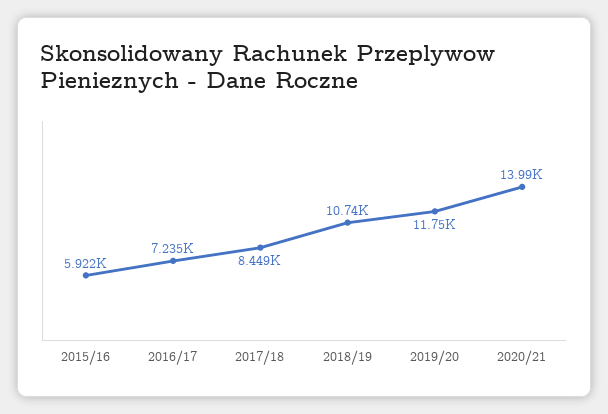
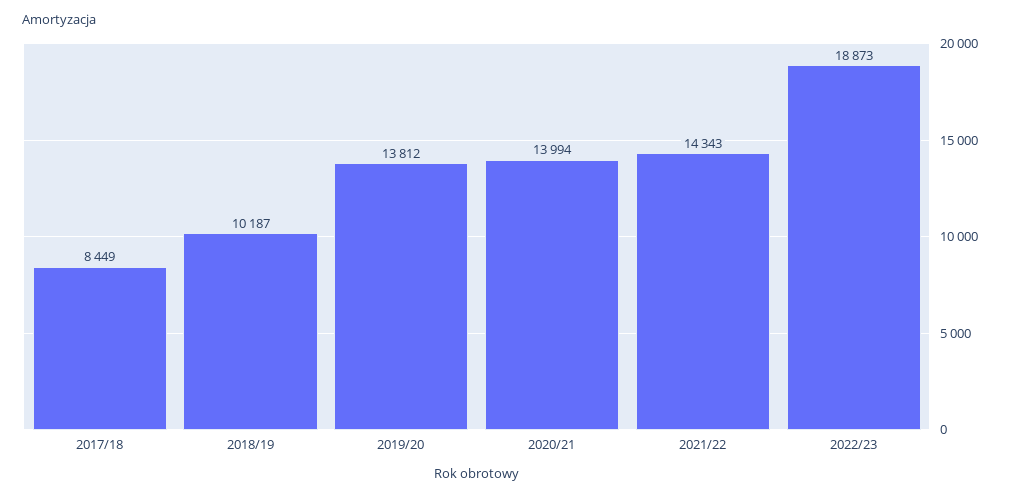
2015/16: 5922 -> none
2016/17: 7235 -> none
2018/19: 10740 -> 10187
2019/20: 11750 -> 13812
2021/22: none -> 14343
2022/23: none -> 18873

